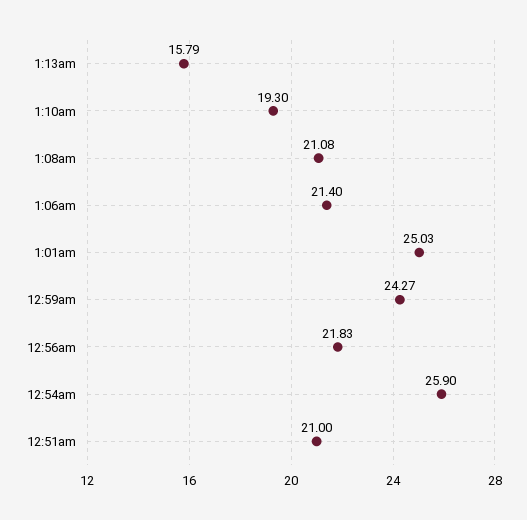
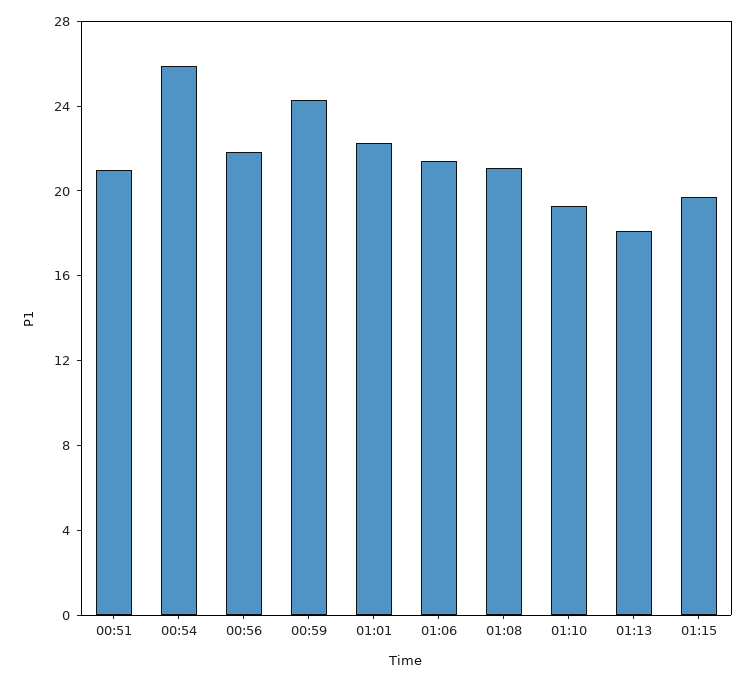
1:13am: 15.79 -> 18
1:01am: 25.03 -> 22
01:15: none -> 20

